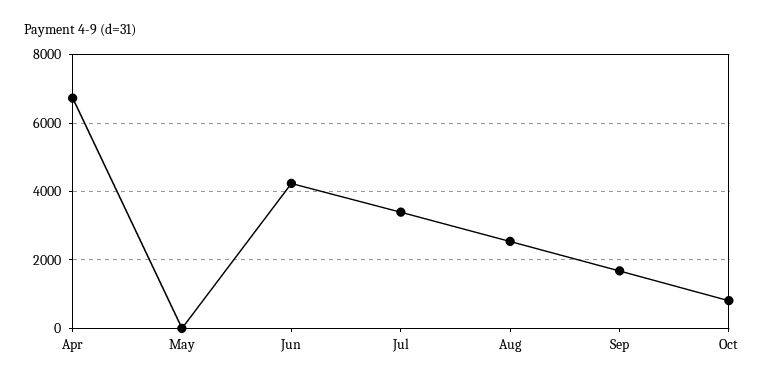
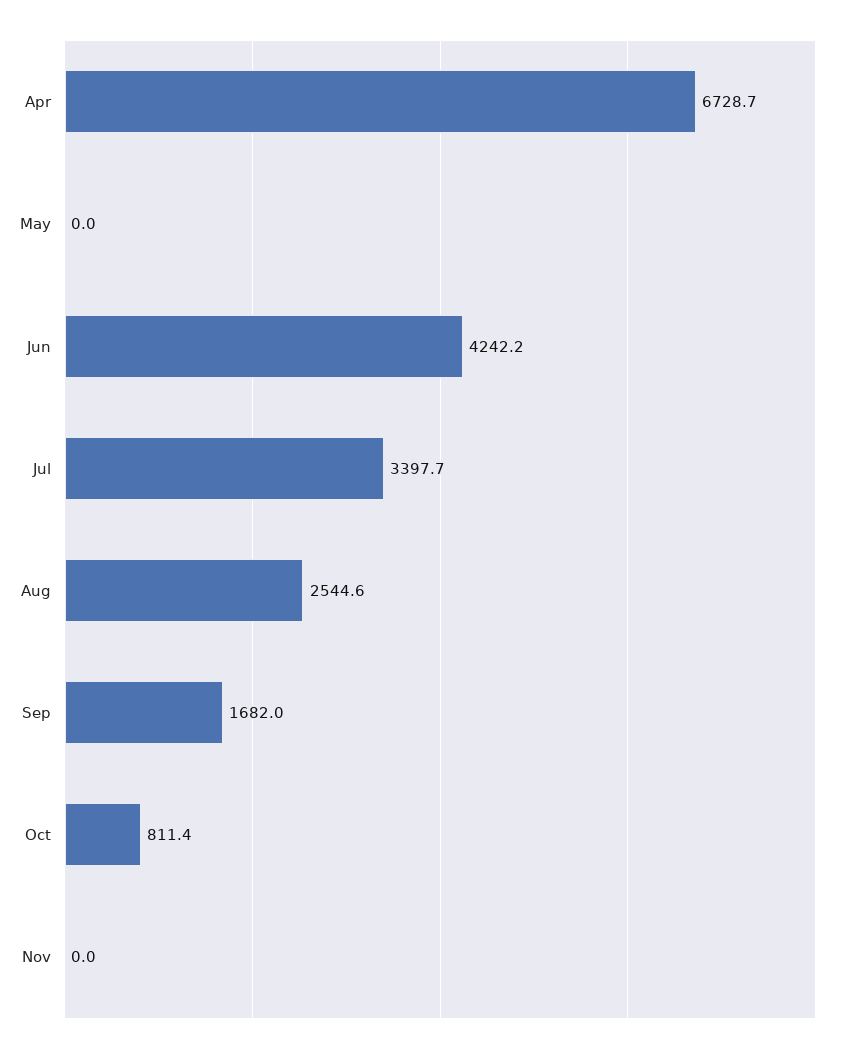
Nov: none -> 0

